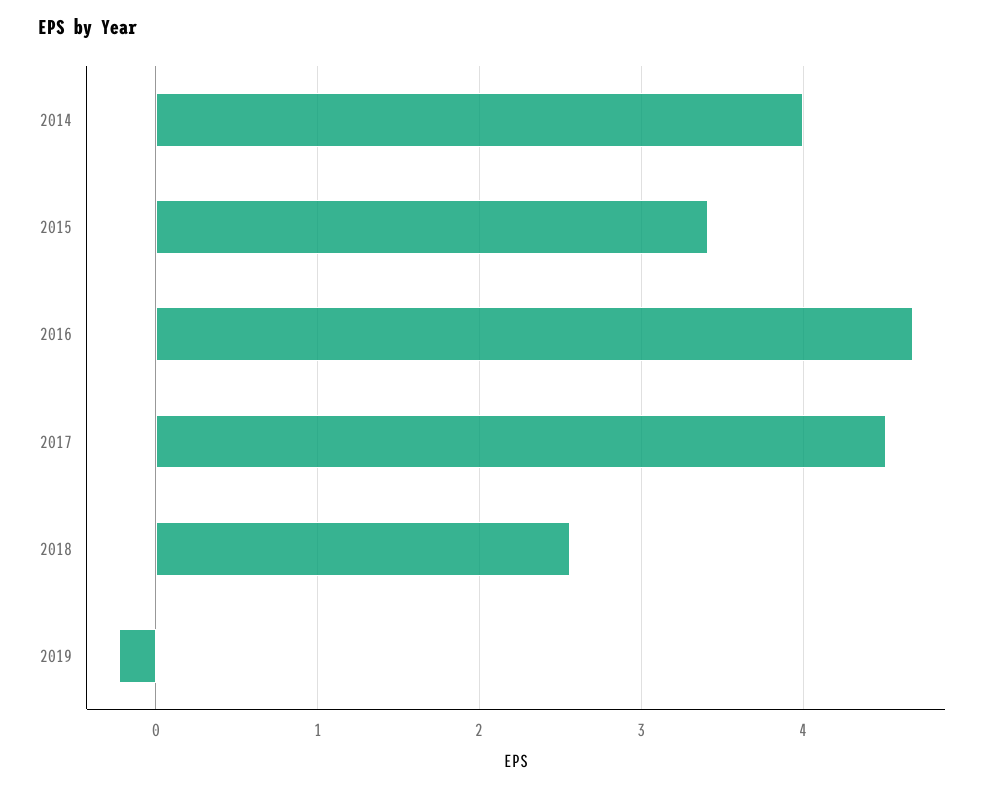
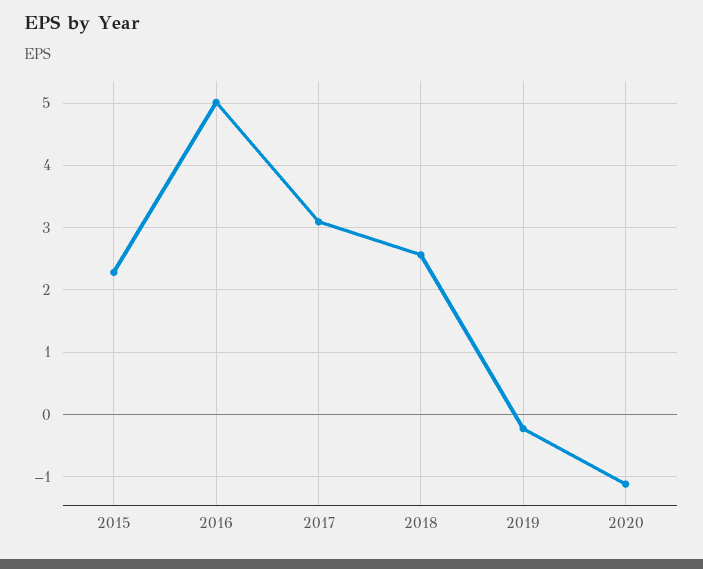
2014: 4 -> none
2015: 3.4 -> 2.3
2016: 4.7 -> 5
2017: 4.5 -> 3.1
2020: none -> -1.1

